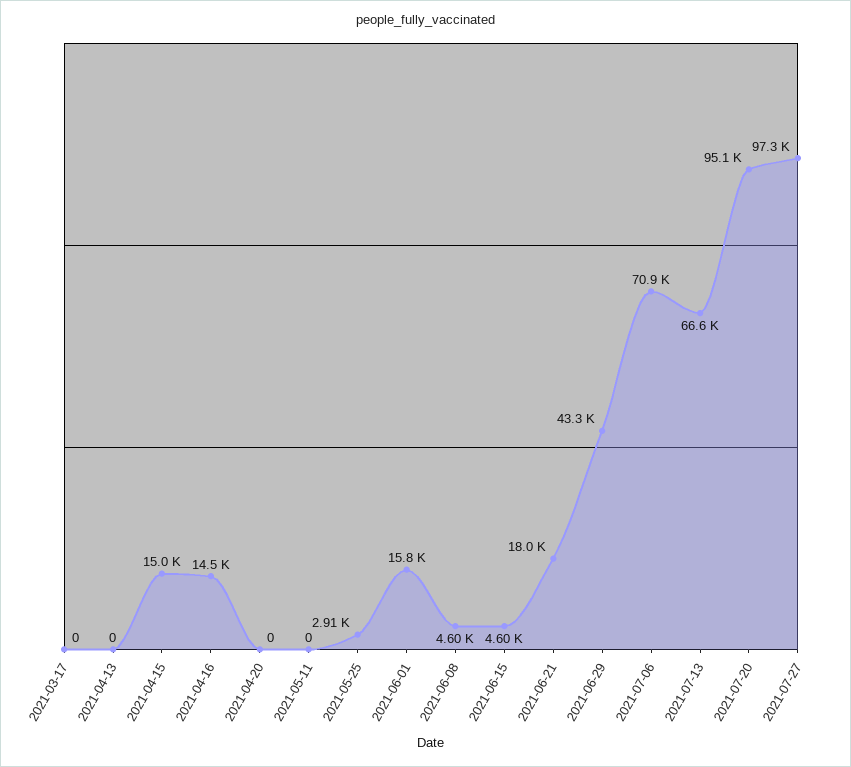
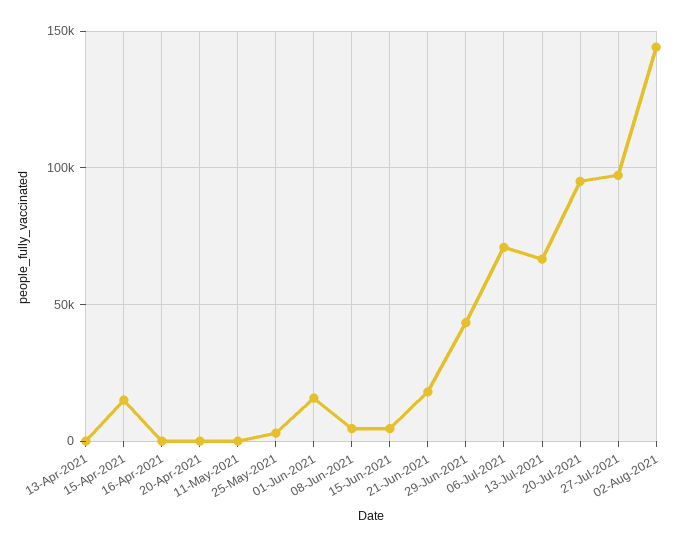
2021-03-17: 0 -> none
2021-04-16: 14500 -> 0
02-Aug-2021: none -> 145000

